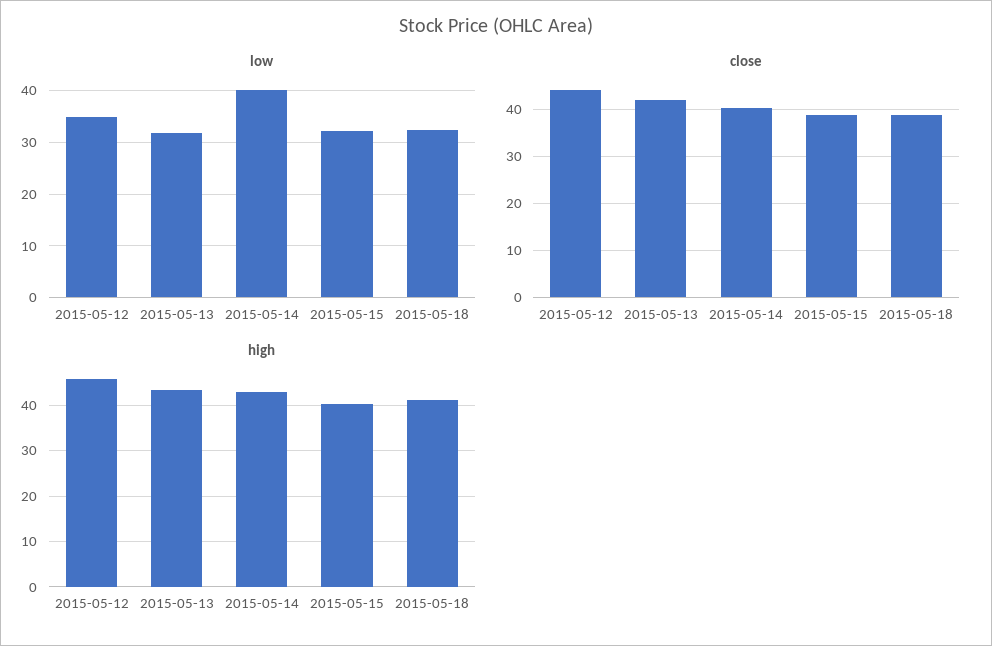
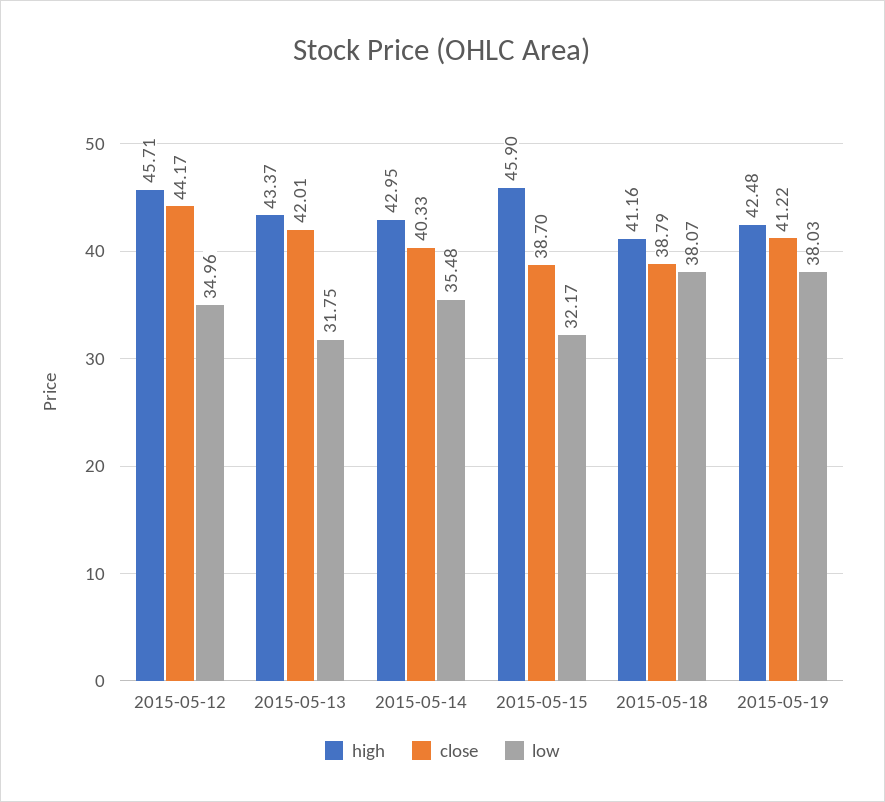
low, 2015-05-14: 40 -> 35.48
low, 2015-05-18: 32 -> 38.07
high, 2015-05-15: 40 -> 45.9
high, 2015-05-19: none -> 42.48
close, 2015-05-19: none -> 41.22
low, 2015-05-19: none -> 38.03

